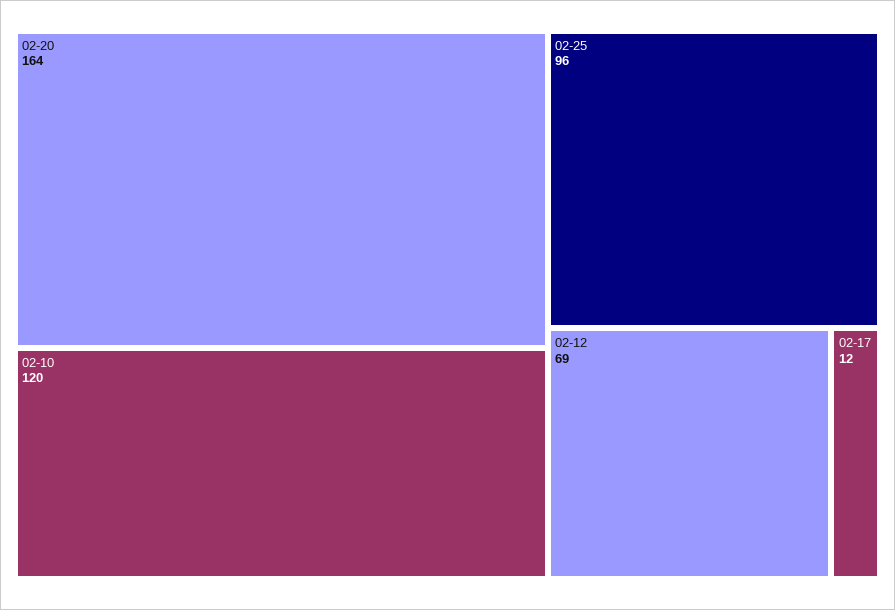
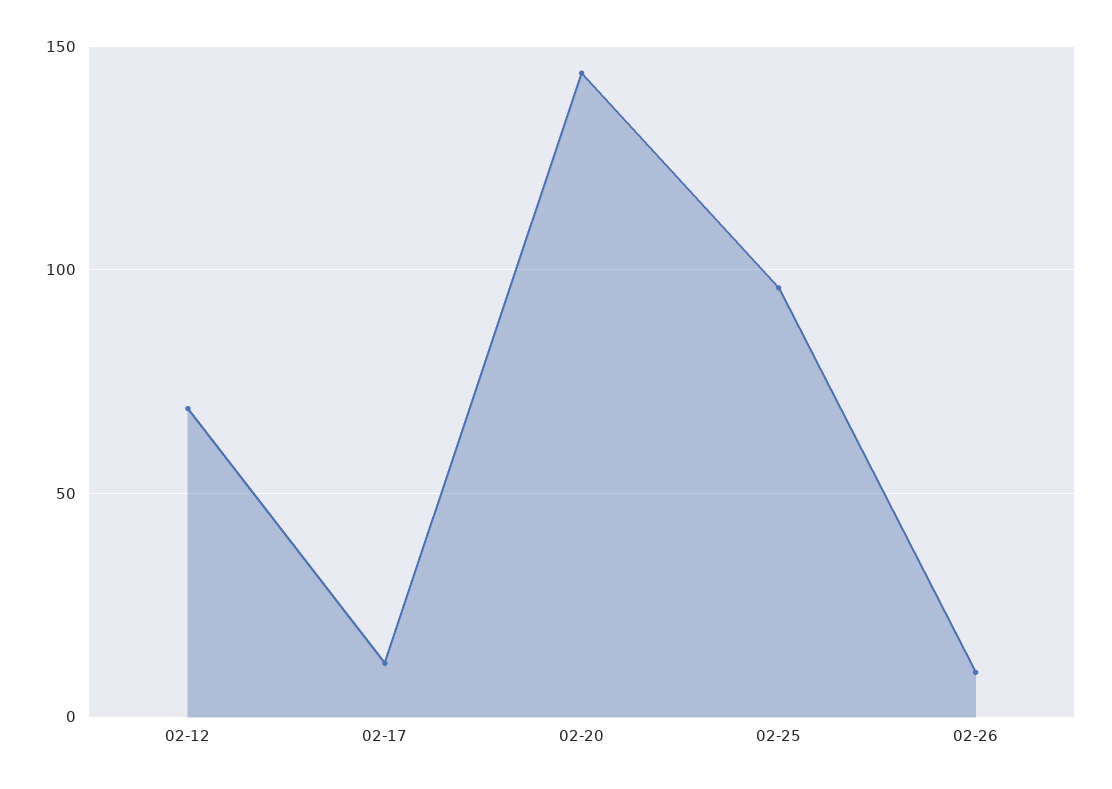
02-20: 164 -> 145
02-10: 120 -> none
02-26: none -> 10

